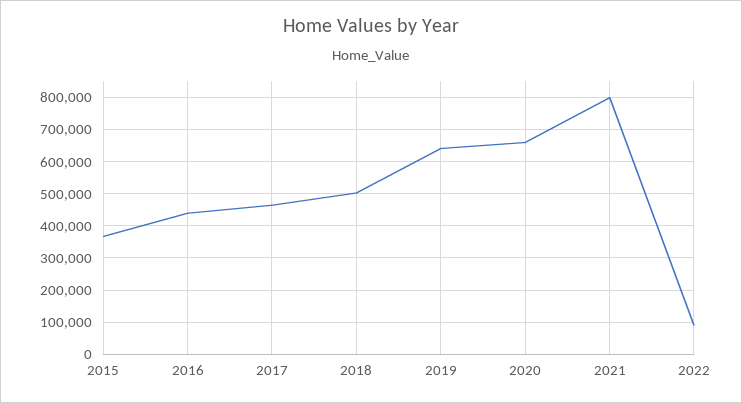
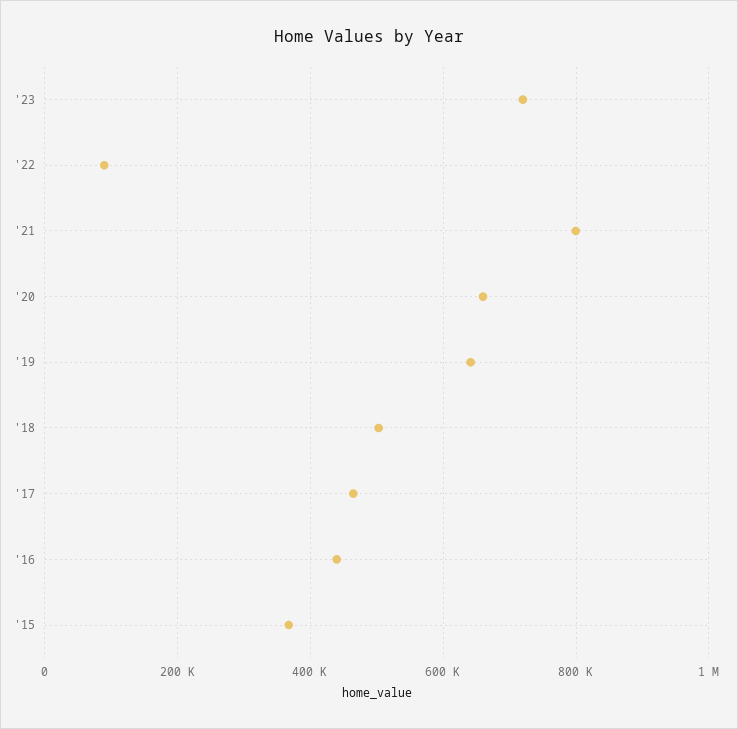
'23: none -> 720000

